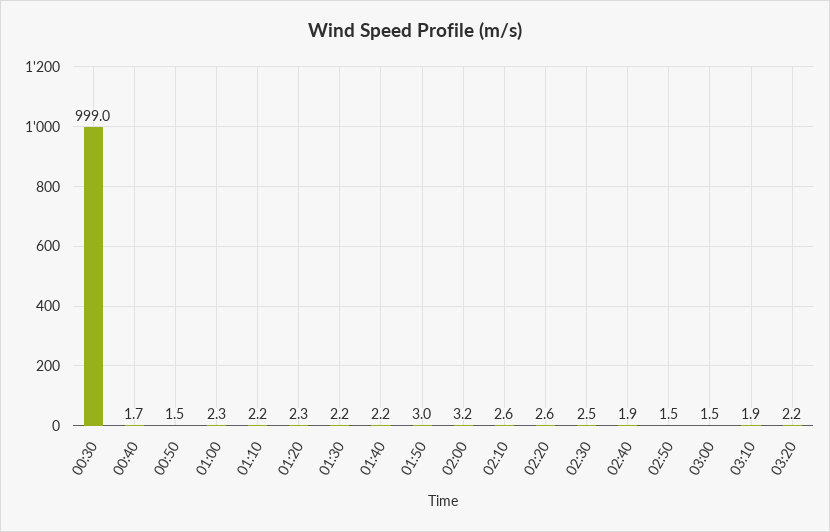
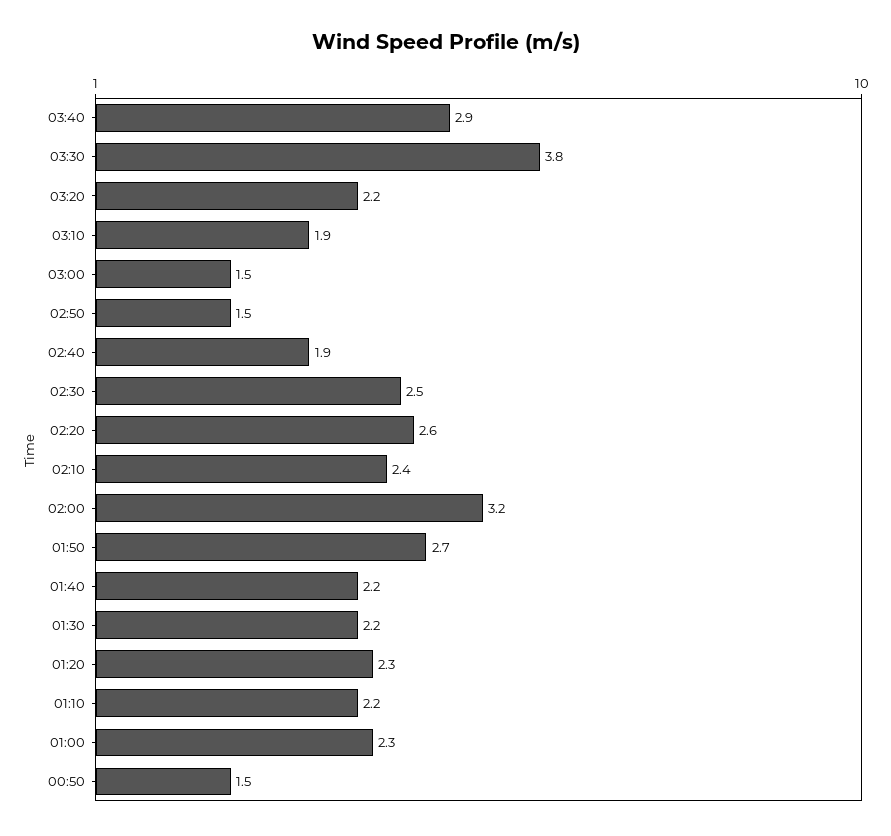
00:30: 999 -> none
00:40: 1.7 -> none
01:50: 3 -> 2.7
02:10: 2.6 -> 2.4
03:40: none -> 2.9
03:30: none -> 3.8

